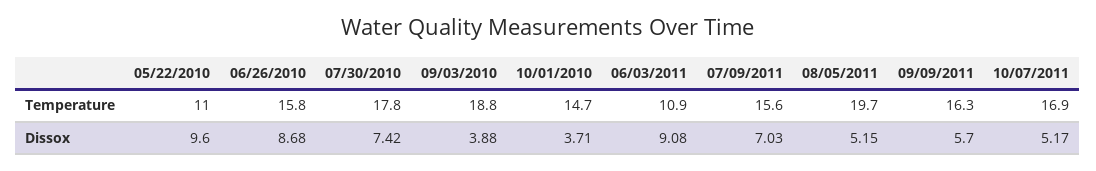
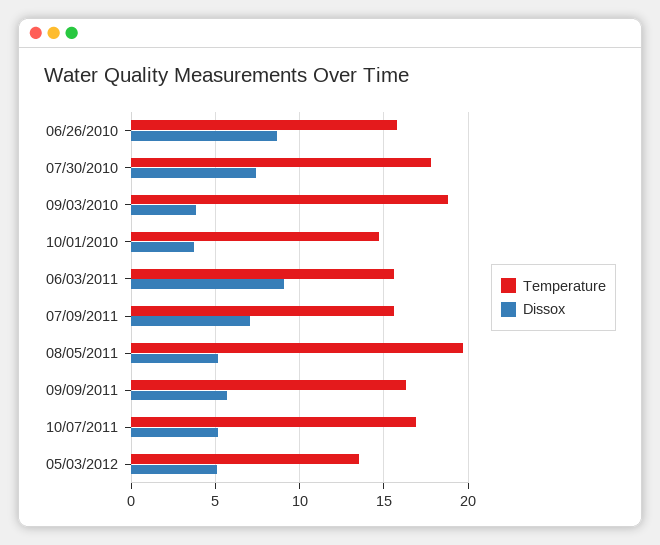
Temperature, 05/22/2010: 11 -> none
Temperature, 06/03/2011: 10.9 -> 15.5
Dissox, 05/22/2010: 9.6 -> none
Temperature, 05/03/2012: none -> 13.5
Dissox, 05/03/2012: none -> 5

